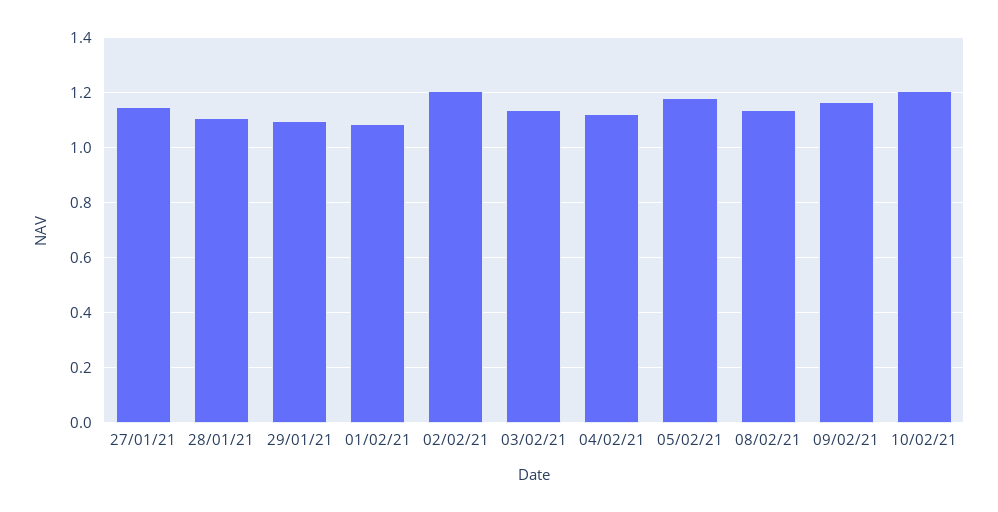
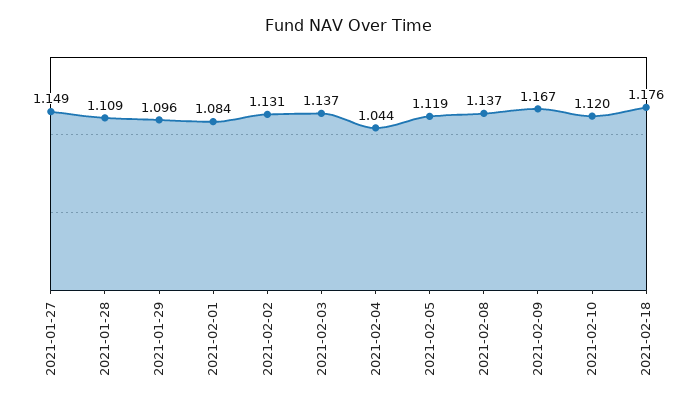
02/02/21: 1.2 -> 1.131
04/02/21: 1.125 -> 1.044
05/02/21: 1.175 -> 1.119
10/02/21: 1.2 -> 1.12
2021-02-18: none -> 1.176

